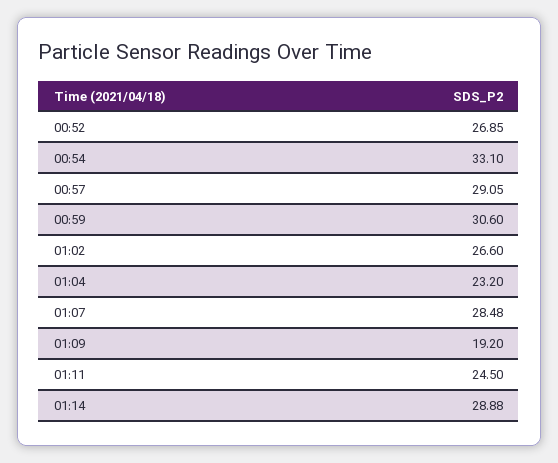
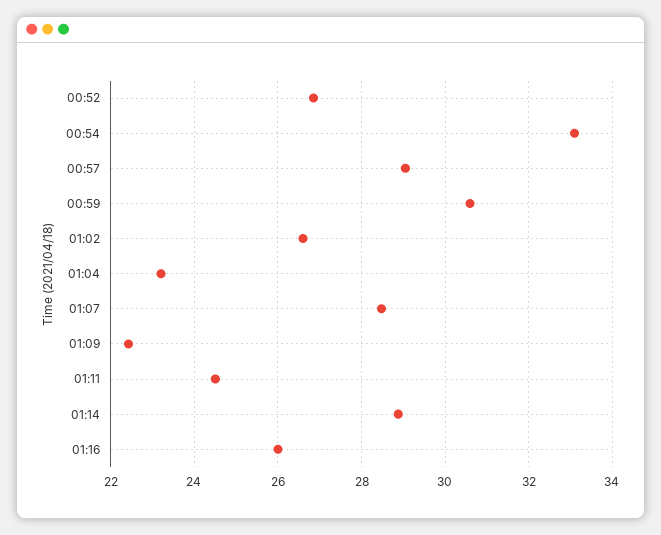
01:09: 19.2 -> 22.4
01:16: none -> 26

